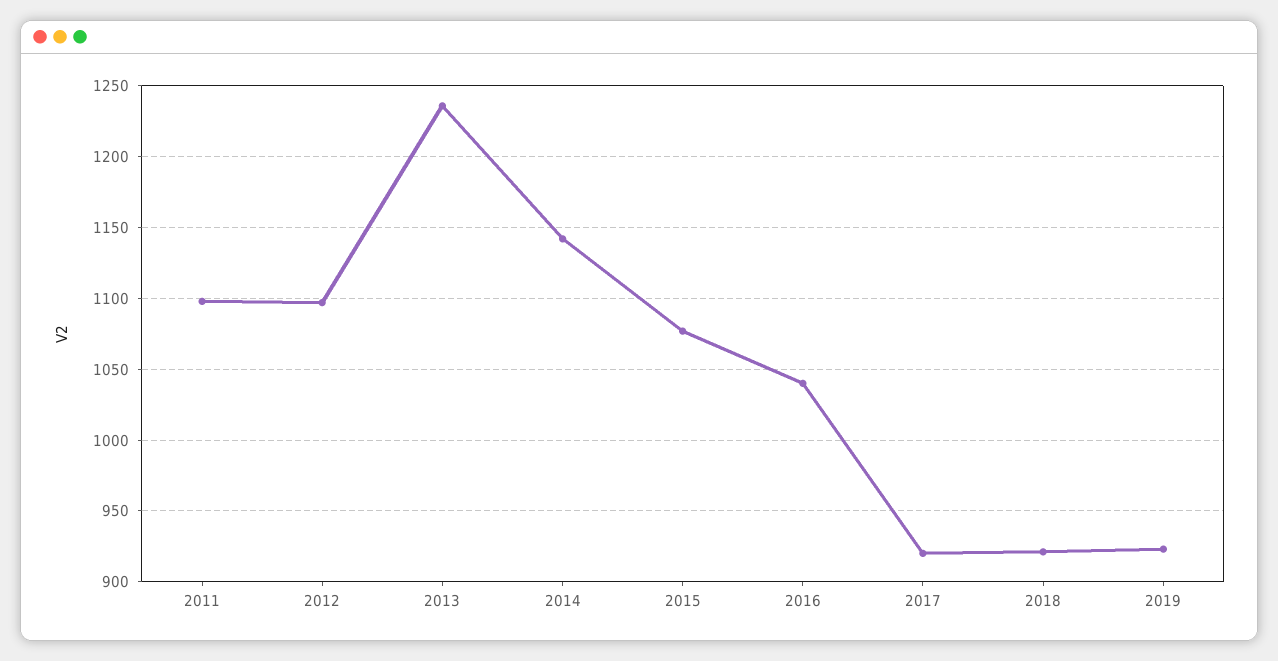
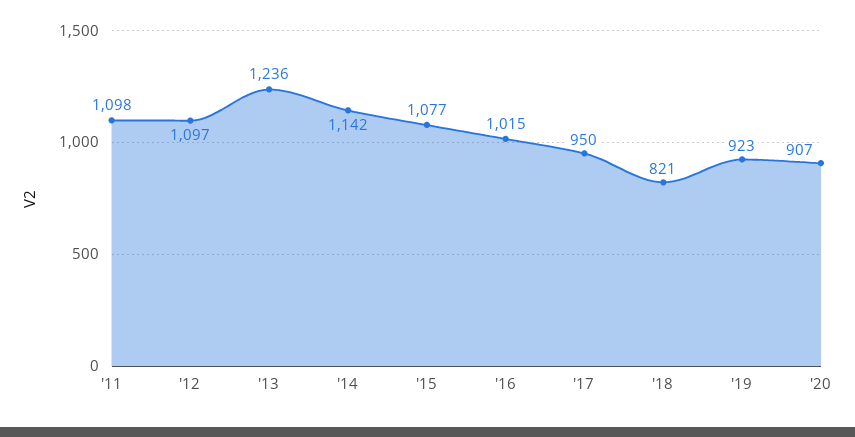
2016: 1040 -> 1015
2017: 920 -> 950
2018: 920 -> 821
'20: none -> 907

